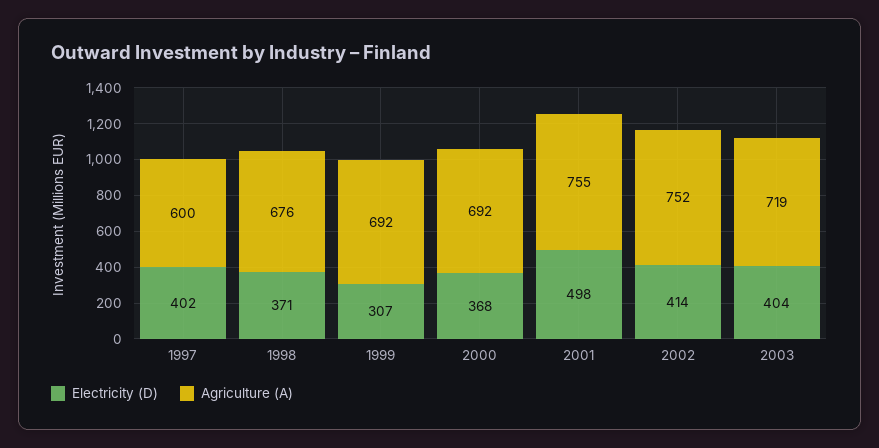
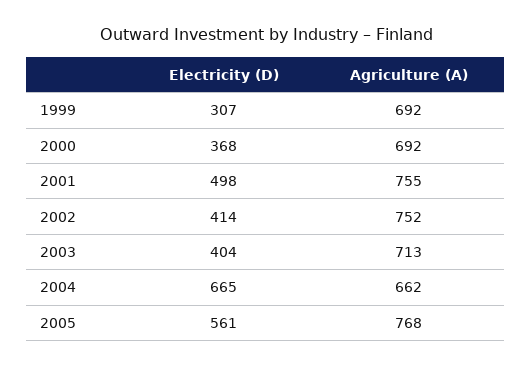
Electricity (D), 1997: 402 -> none
Agriculture (A), 1997: 600 -> none
Electricity (D), 1998: 371 -> none
Agriculture (A), 1998: 676 -> none
Agriculture (A), 2003: 719 -> 713
Electricity (D), 2004: none -> 665
Agriculture (A), 2004: none -> 662
Electricity (D), 2005: none -> 561
Agriculture (A), 2005: none -> 768

